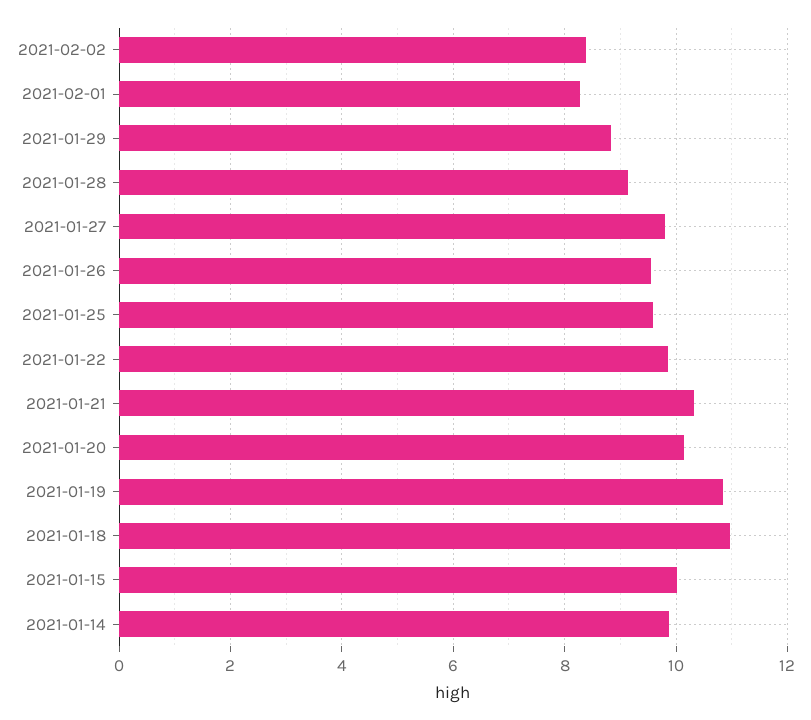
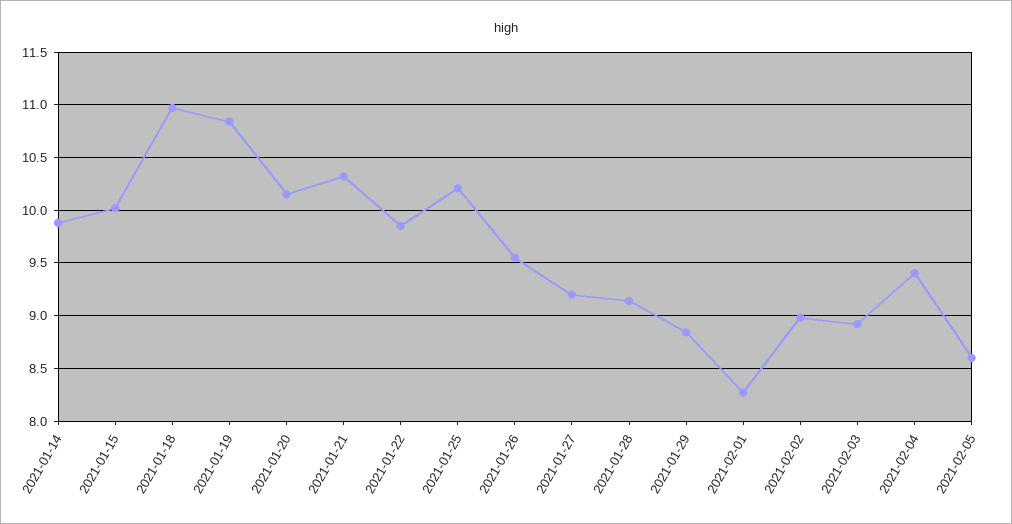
2021-02-02: 8.4 -> 9
2021-01-27: 9.8 -> 9.2
2021-01-25: 9.6 -> 10.2
2021-02-03: none -> 8.9
2021-02-04: none -> 9.4
2021-02-05: none -> 8.6

